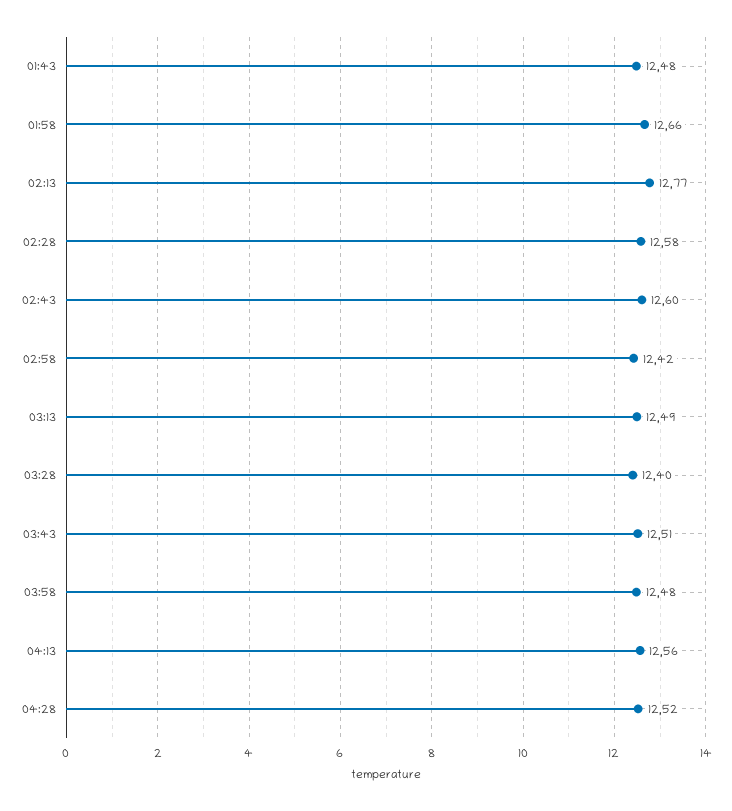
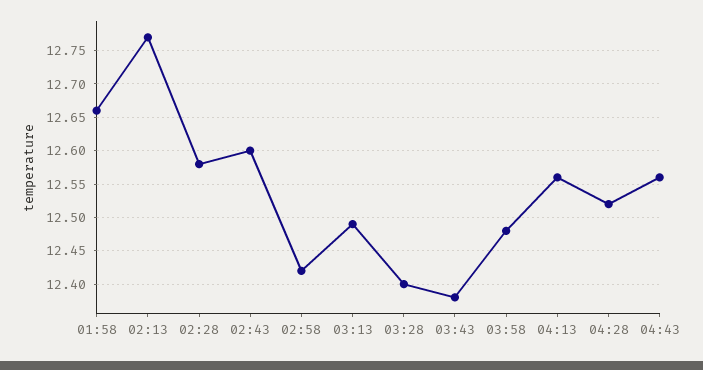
01:43: 12.48 -> none
03:43: 12.51 -> 12.38
04:43: none -> 12.56

